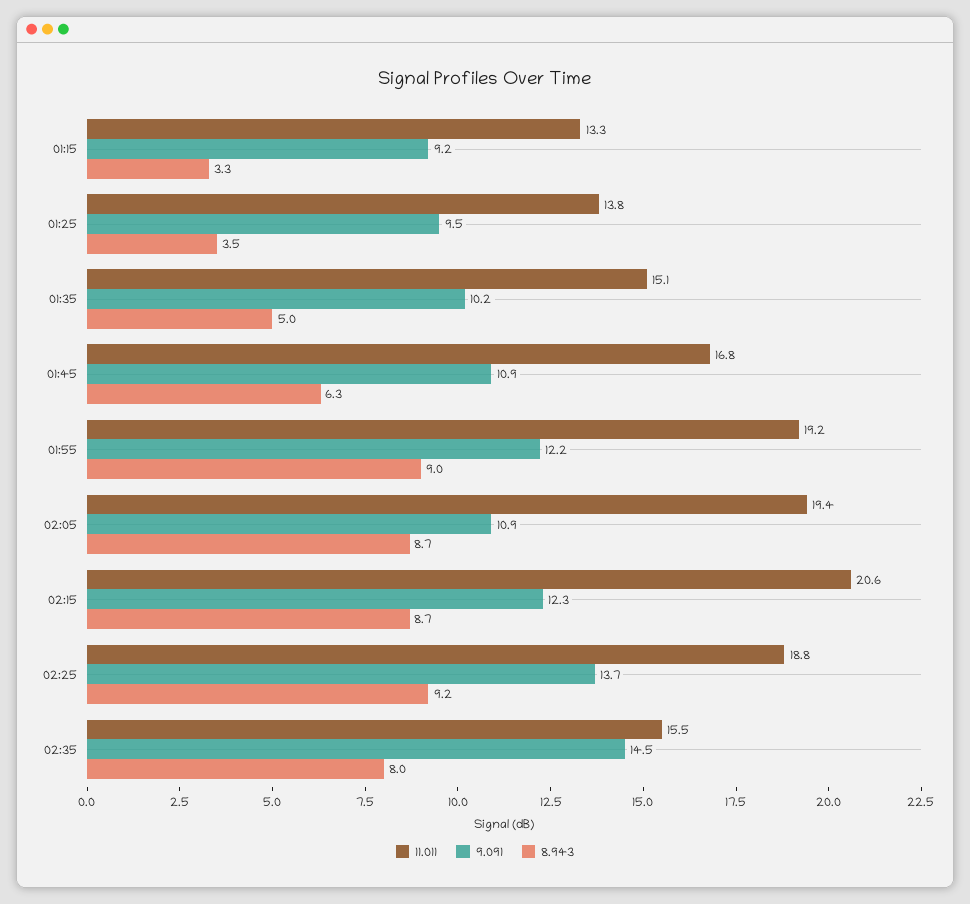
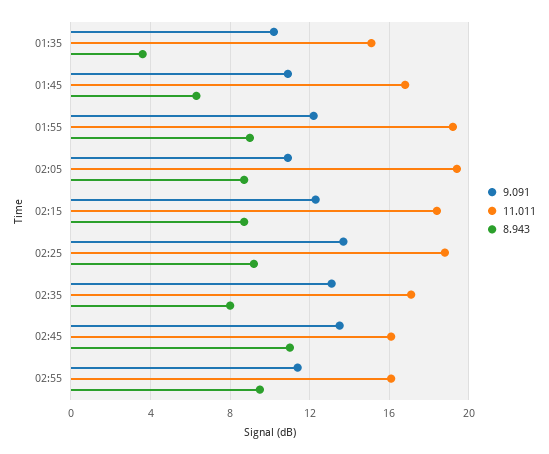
11.011, 01:15: 13.3 -> none
9.091, 01:15: 9.2 -> none
8.943, 01:15: 3.3 -> none
11.011, 01:25: 13.8 -> none
9.091, 01:25: 9.5 -> none
8.943, 01:25: 3.5 -> none
8.943, 01:35: 5 -> 3.5
11.011, 02:15: 20.6 -> 18.5
11.011, 02:35: 15.5 -> 17
9.091, 02:35: 14.5 -> 13
9.091, 02:45: none -> 13.5
11.011, 02:45: none -> 16
8.943, 02:45: none -> 11
9.091, 02:55: none -> 11.5
11.011, 02:55: none -> 16
8.943, 02:55: none -> 9.5

